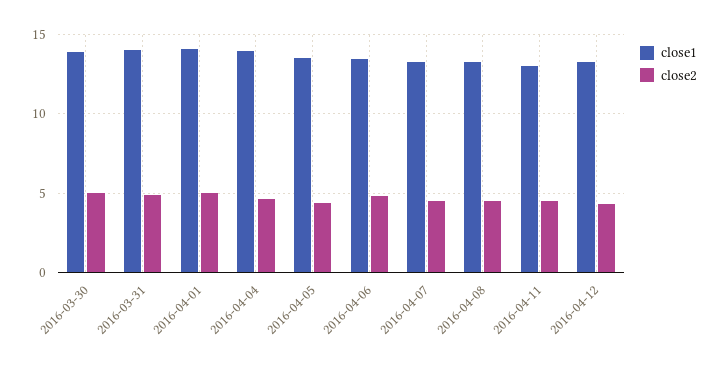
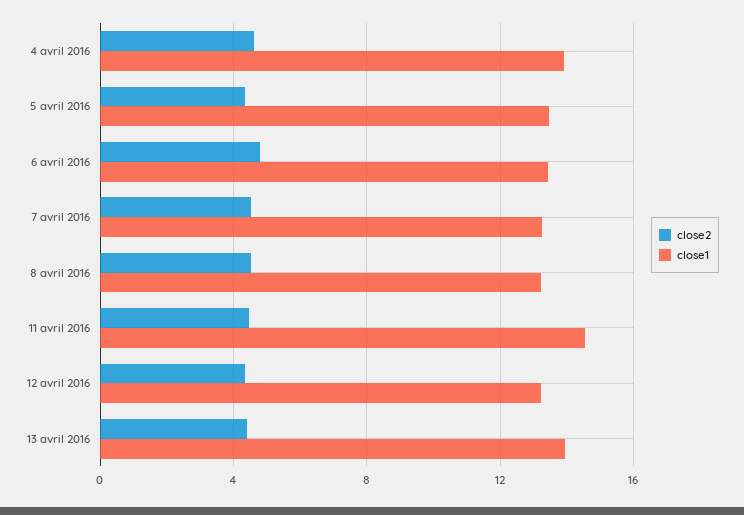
close1, 2016-03-30: 14 -> none
close2, 2016-03-30: 5 -> none
close1, 2016-03-31: 14 -> none
close2, 2016-03-31: 5 -> none
close1, 2016-04-01: 14 -> none
close2, 2016-04-01: 5 -> none
close1, 2016-04-11: 13 -> 14.5
close2, 13 avril 2016: none -> 4.5
close1, 13 avril 2016: none -> 14

